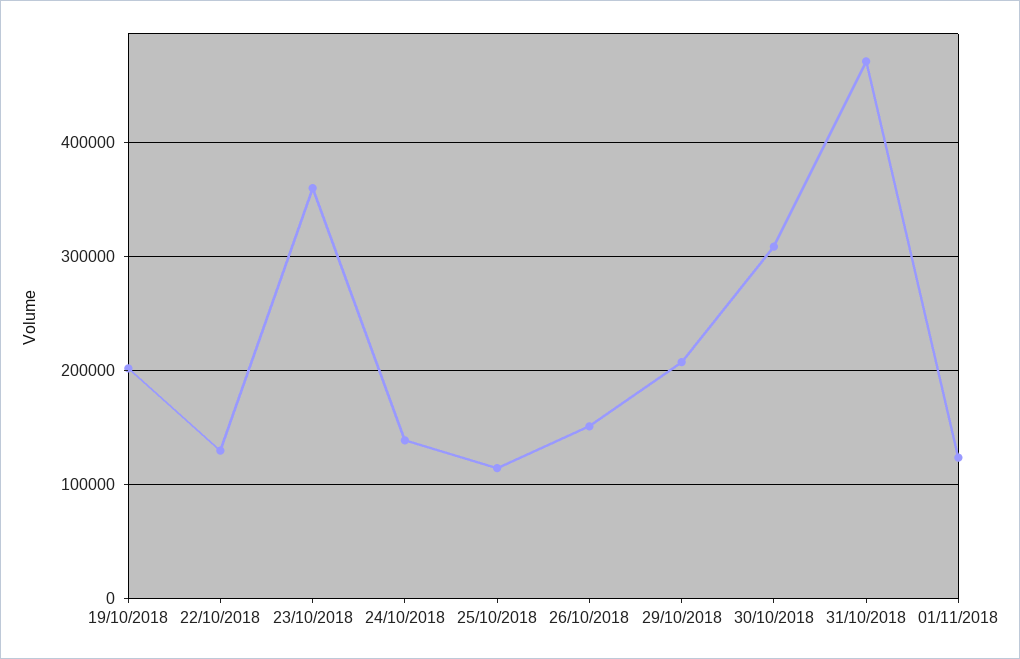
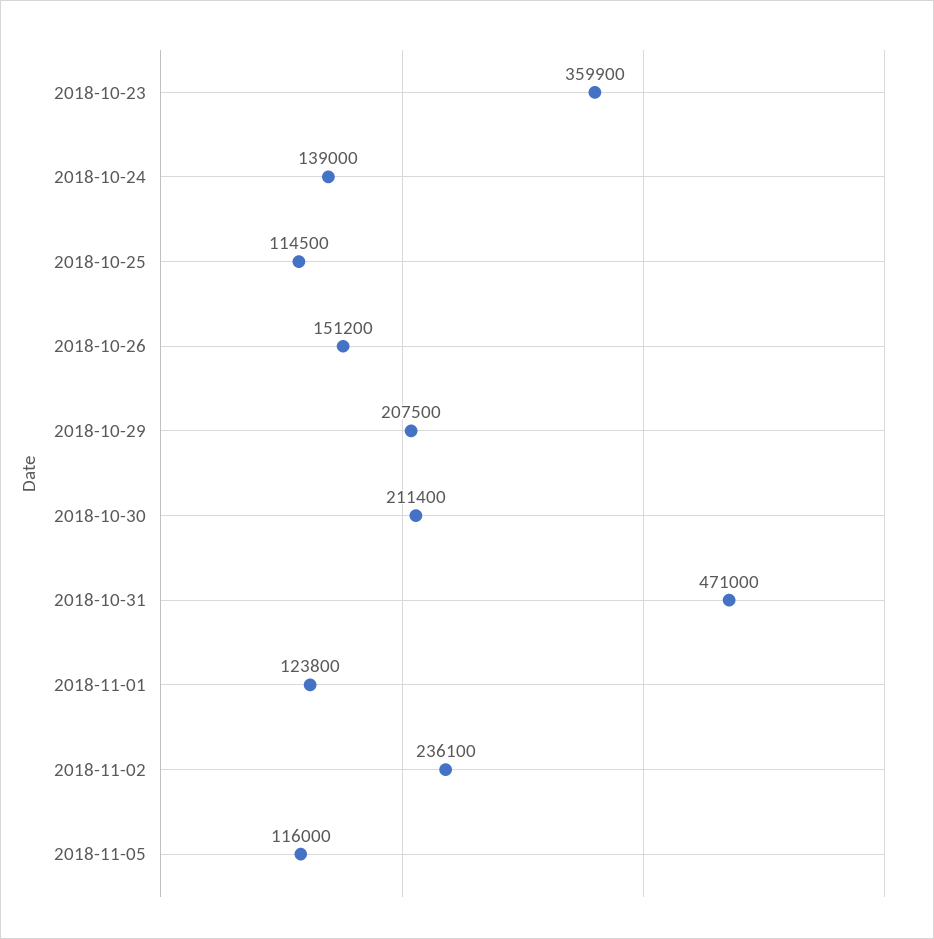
19/10/2018: 200000 -> none
22/10/2018: 130000 -> none
30/10/2018: 310000 -> 211400
2018-11-02: none -> 236100
2018-11-05: none -> 116000

